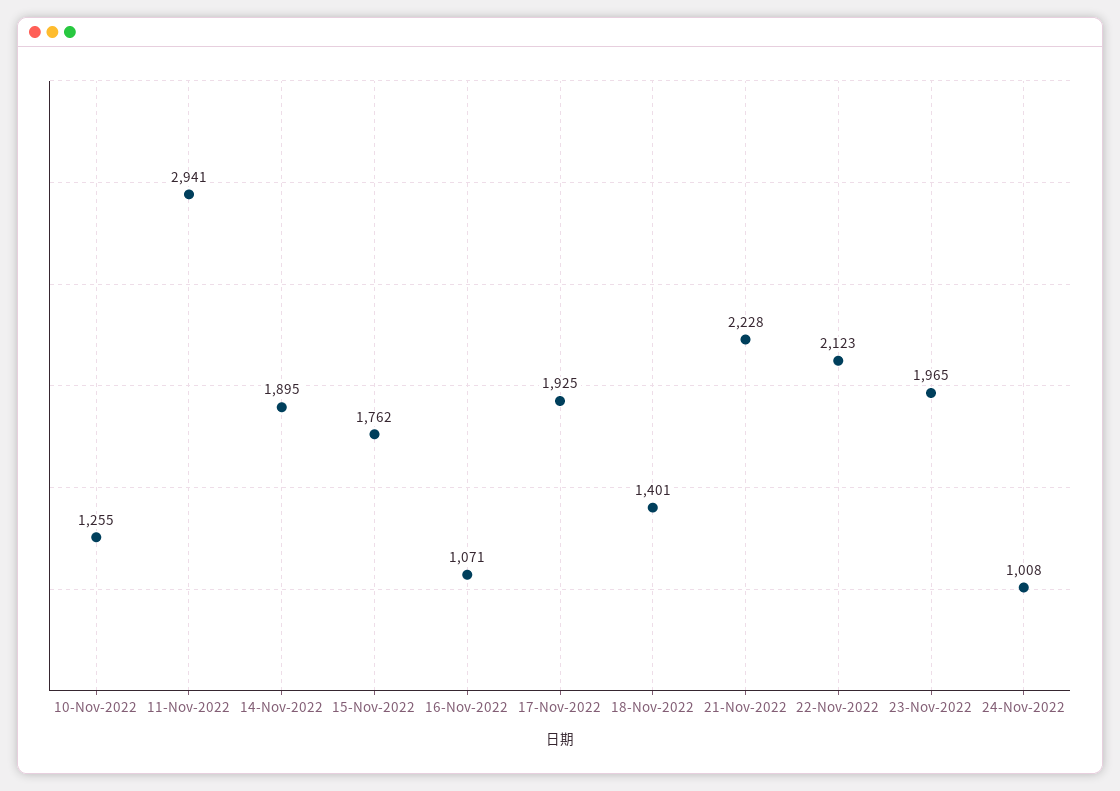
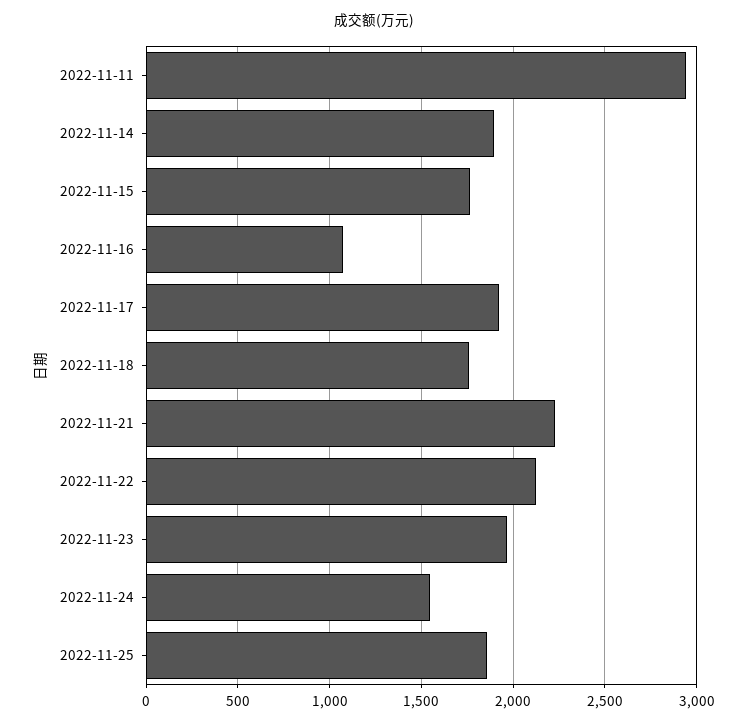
10-Nov-2022: 1255 -> none
18-Nov-2022: 1401 -> 1750
24-Nov-2022: 1008 -> 1550
2022-11-25: none -> 1850

